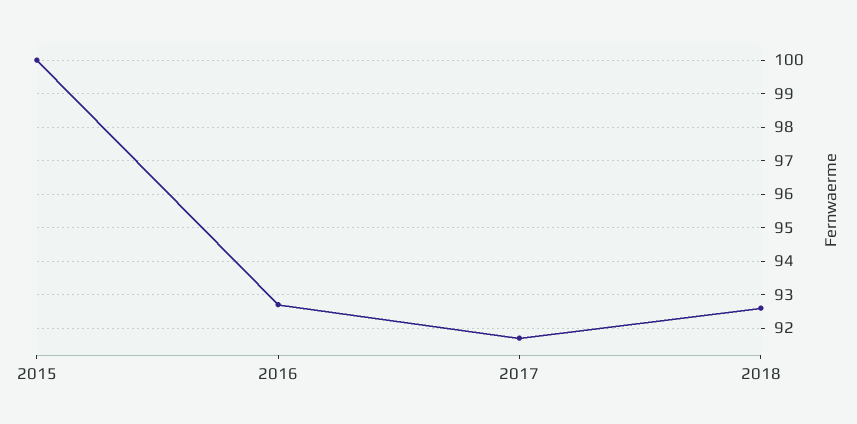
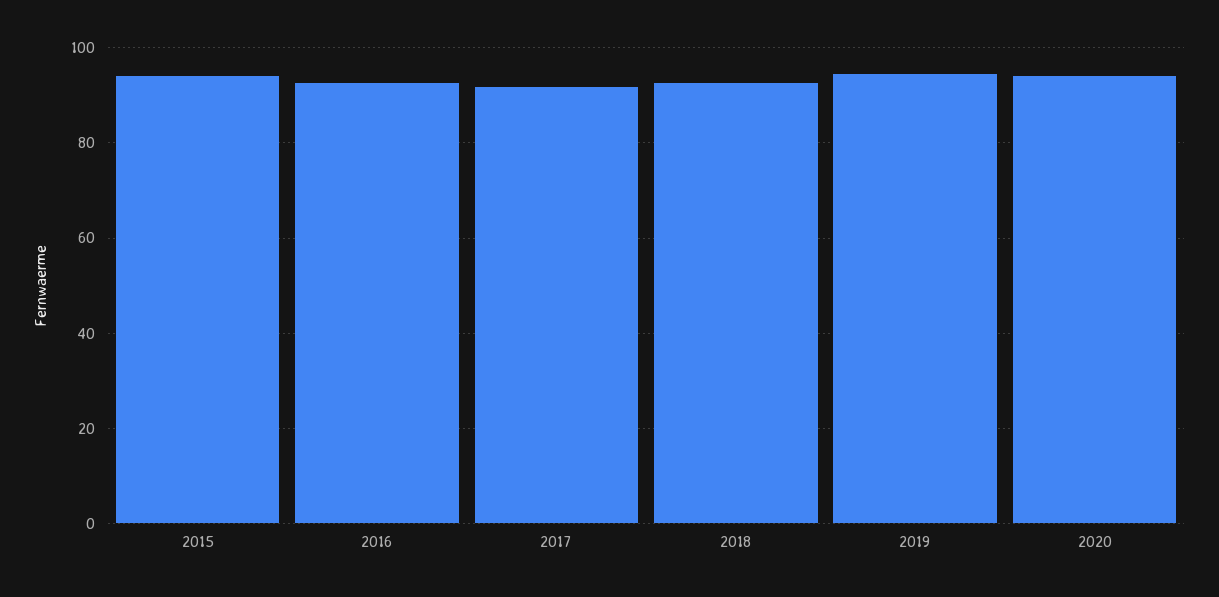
2015: 100 -> 94
2019: none -> 94
2020: none -> 94

